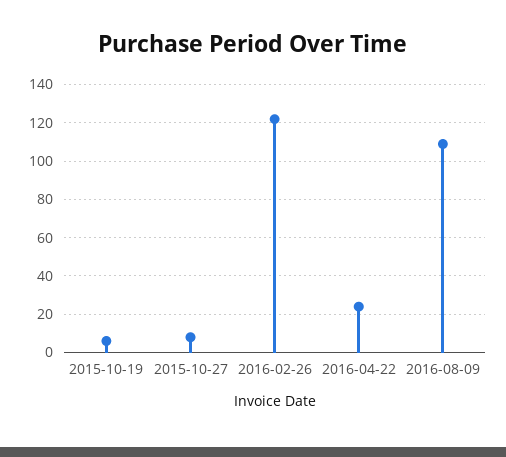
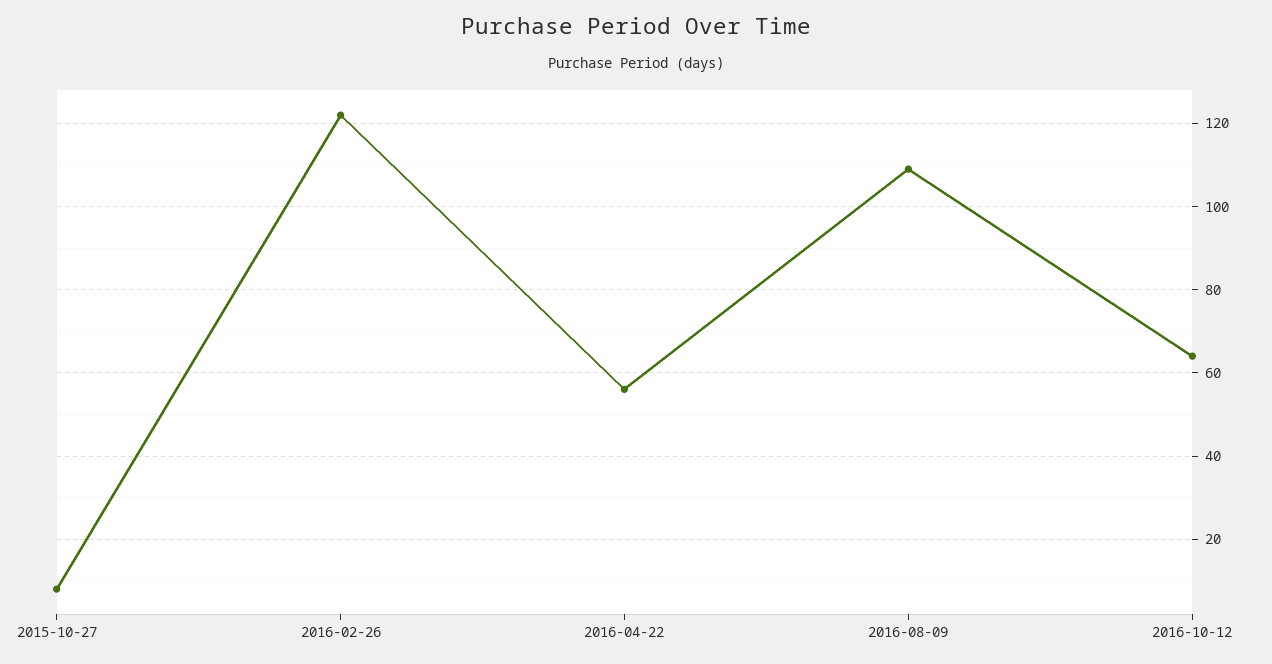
2015-10-19: 5 -> none
2016-04-22: 25 -> 55
2016-10-12: none -> 65

